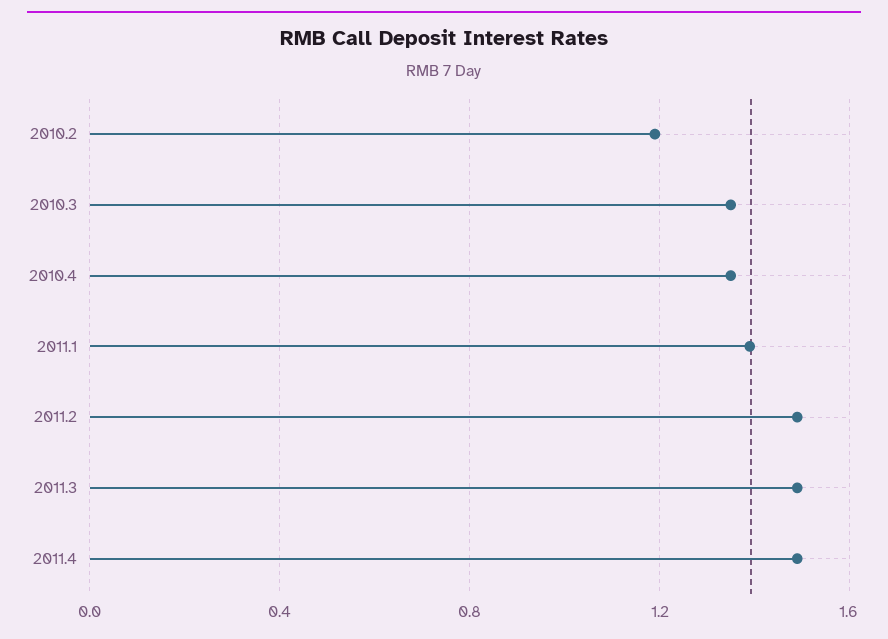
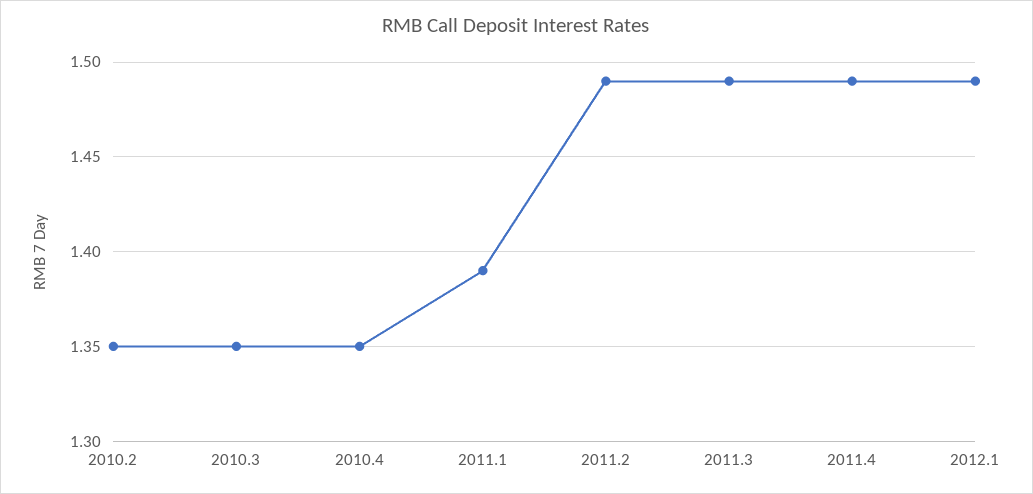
2010.2: 1.2 -> 1.35
2012.1: none -> 1.49

